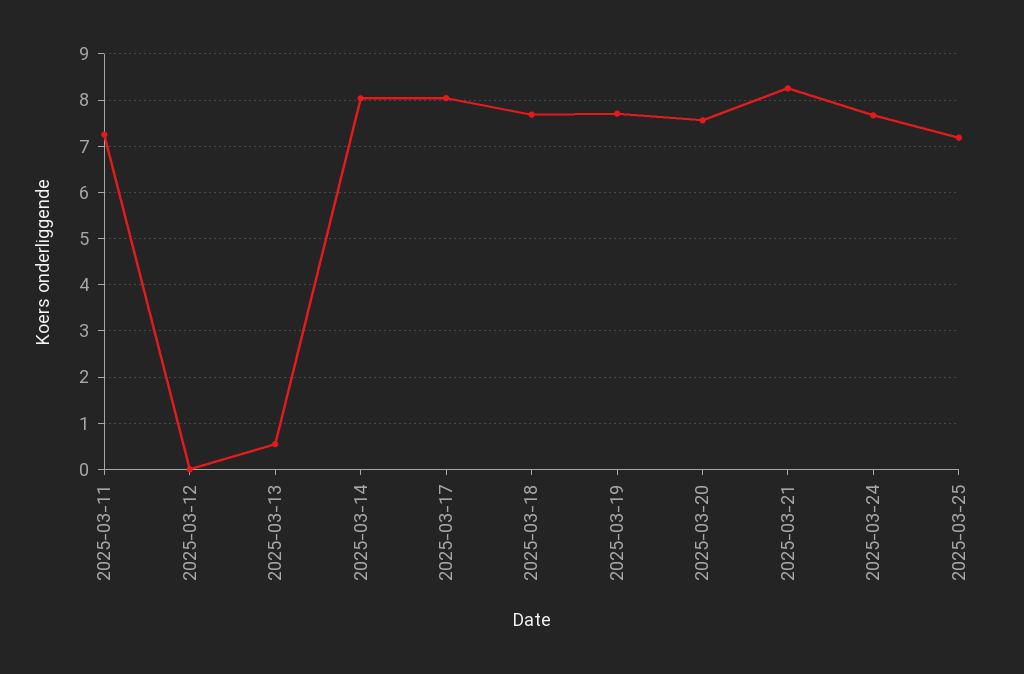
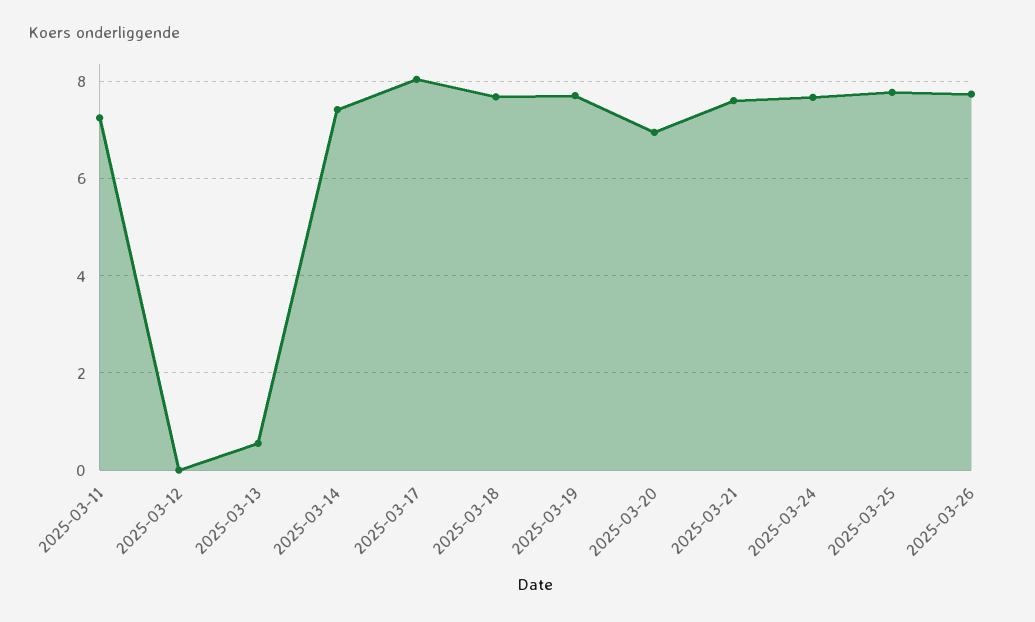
2025-03-14: 8 -> 7.4
2025-03-20: 7.6 -> 7
2025-03-21: 8.2 -> 7.6
2025-03-25: 7.2 -> 7.8
2025-03-26: none -> 7.8

